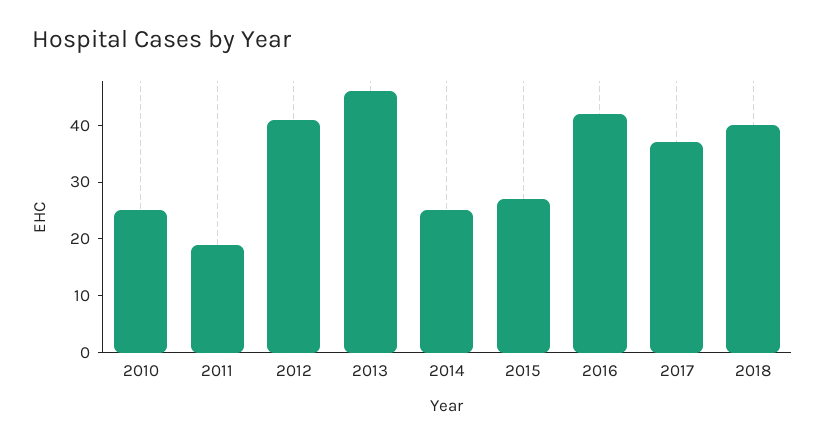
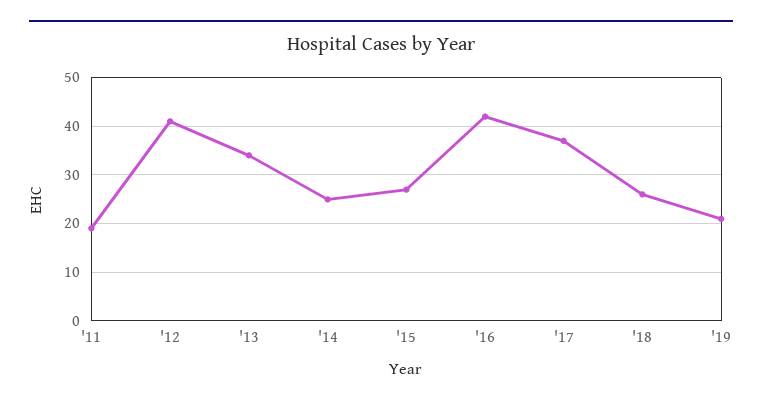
2010: 25 -> none
2013: 45 -> 35
2018: 40 -> 25
'19: none -> 20

